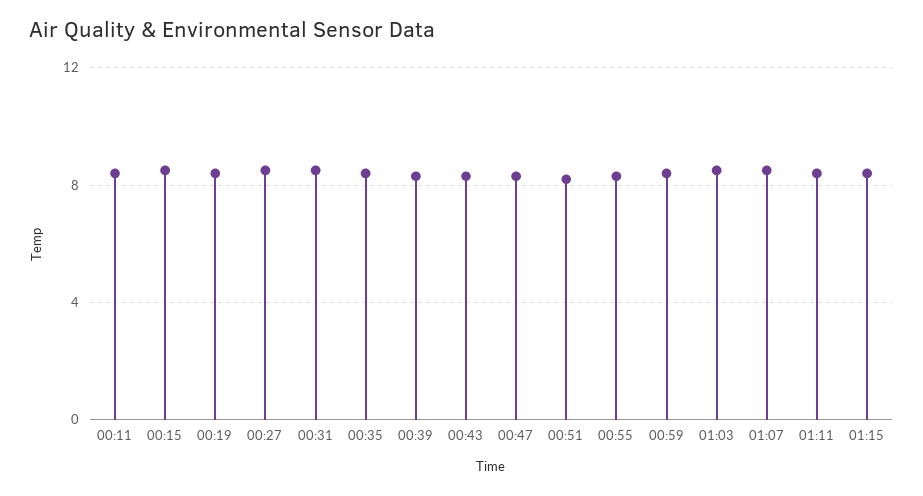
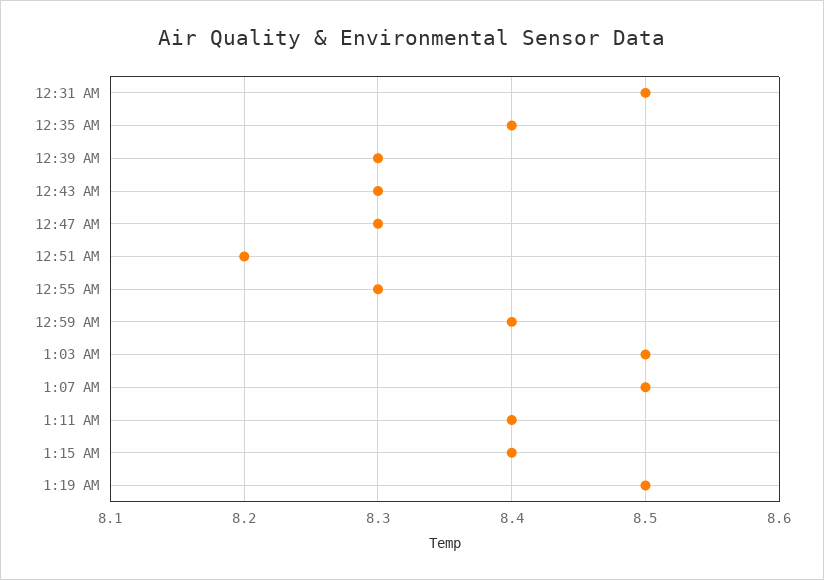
00:11: 8.5 -> none
00:15: 8.5 -> none
00:19: 8.5 -> none
00:27: 8.5 -> none
1:19 AM: none -> 8.5

